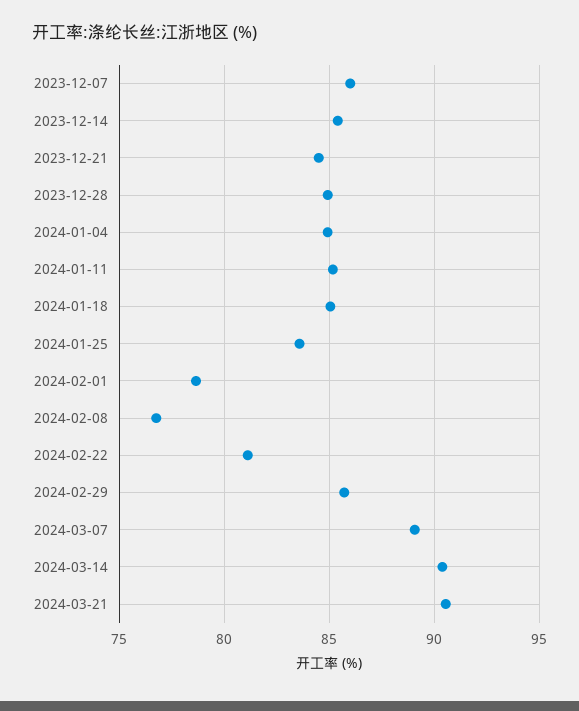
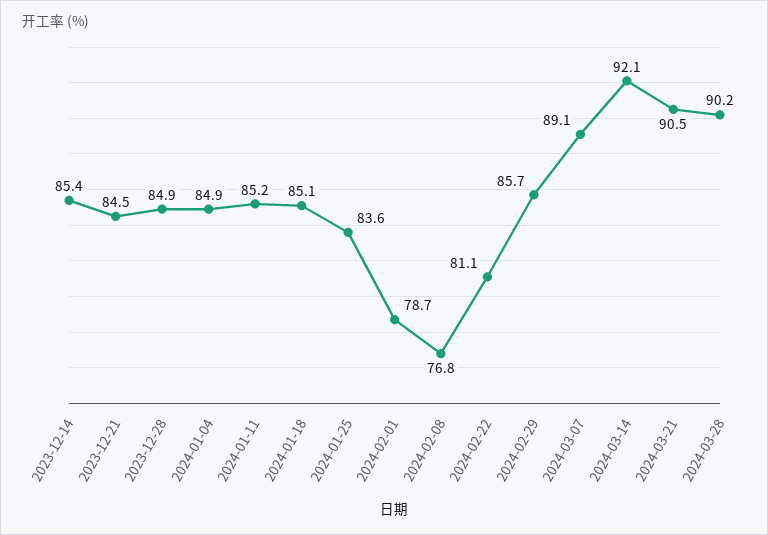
2023-12-07: 86 -> none
2024-03-14: 90.5 -> 92.1
2024-03-28: none -> 90.2

